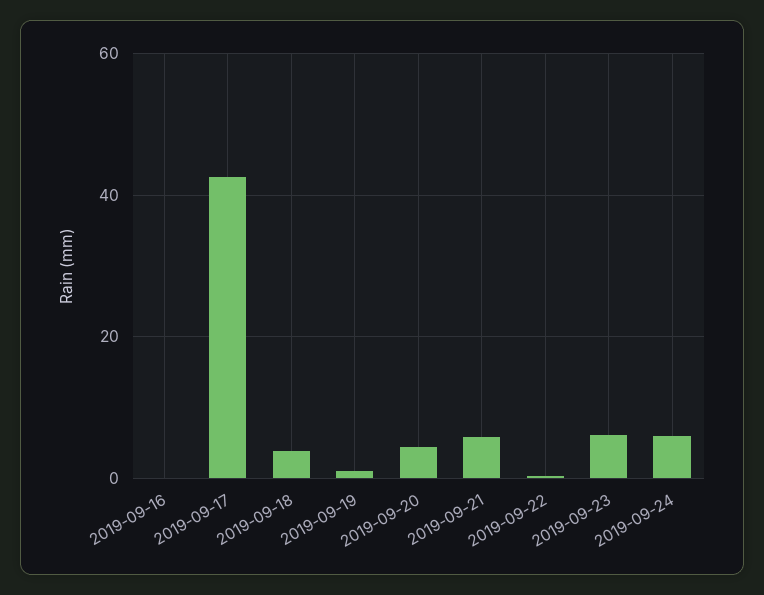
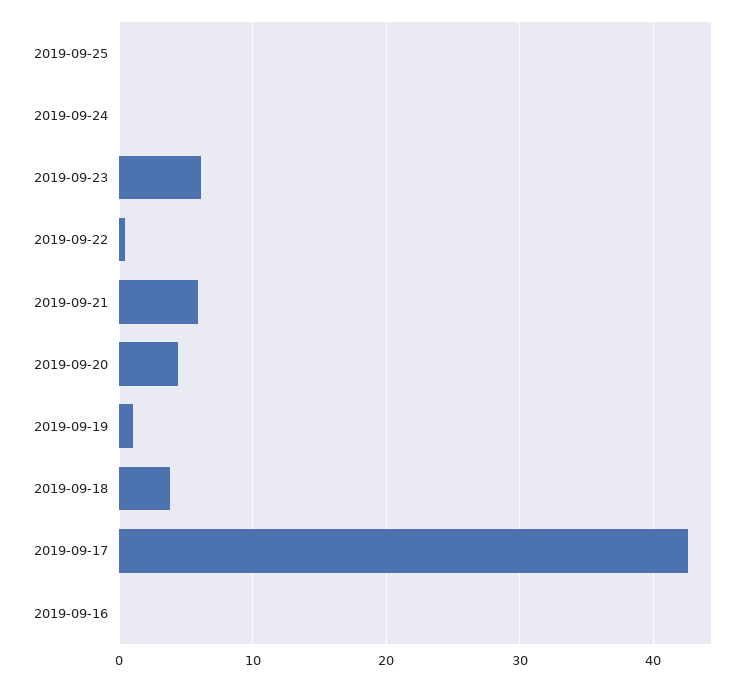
2019-09-24: 6 -> 0
2019-09-25: none -> 0

